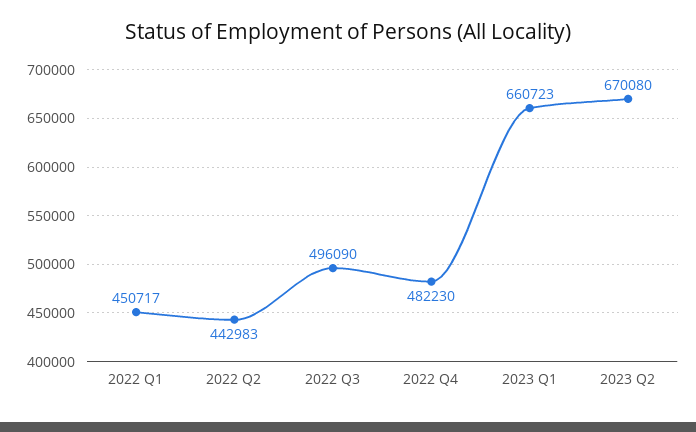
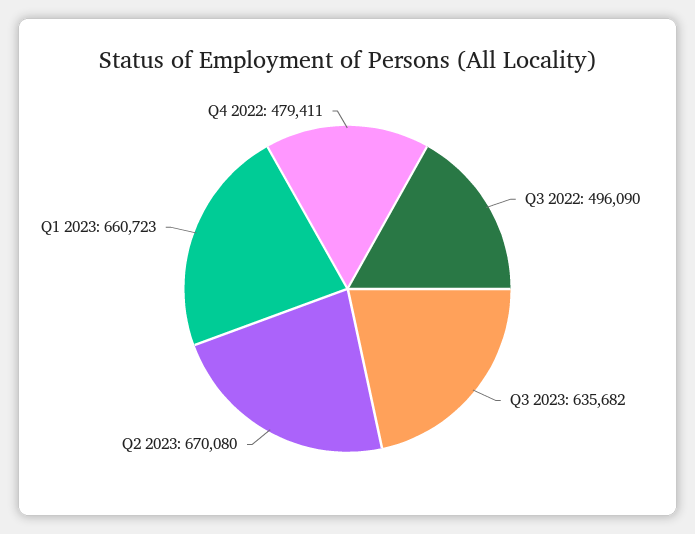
2022 Q1: 450717 -> none
2022 Q2: 442983 -> none
2022 Q4: 482230 -> 479411
Q3 2023: none -> 635682

